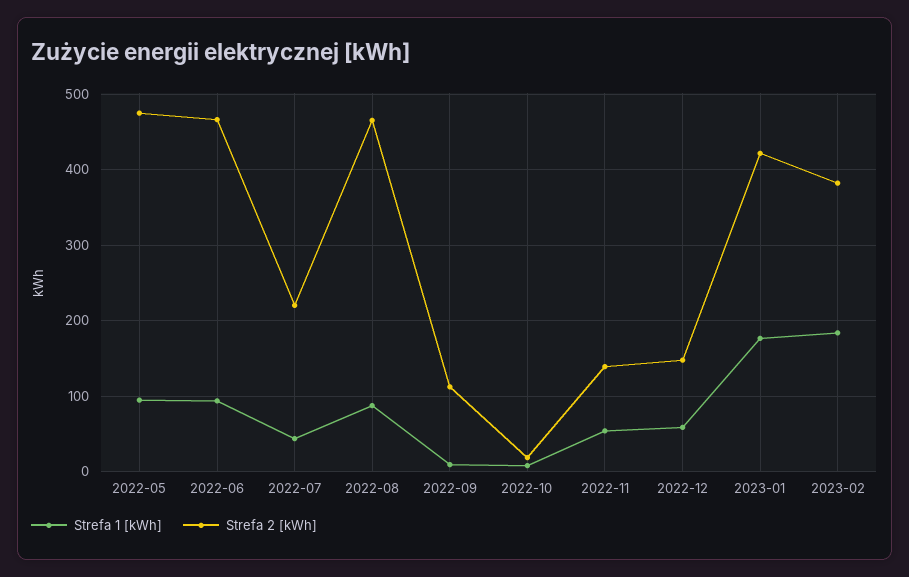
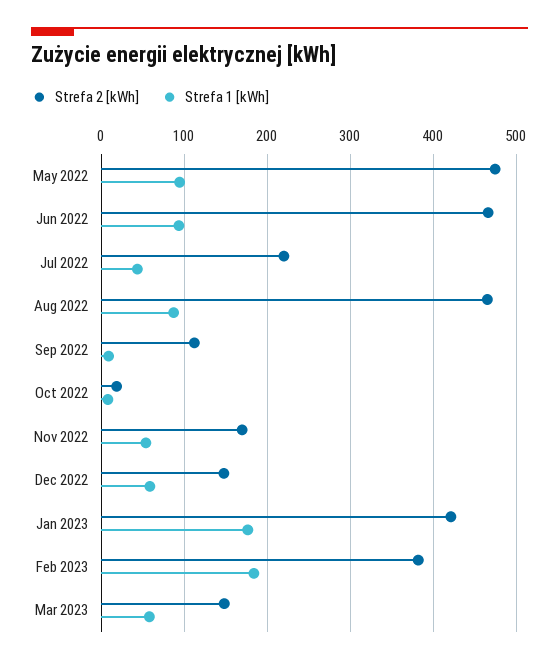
Strefa 2 [kWh], 2022-11: 140 -> 170
Strefa 2 [kWh], Mar 2023: none -> 150
Strefa 1 [kWh], Mar 2023: none -> 60

